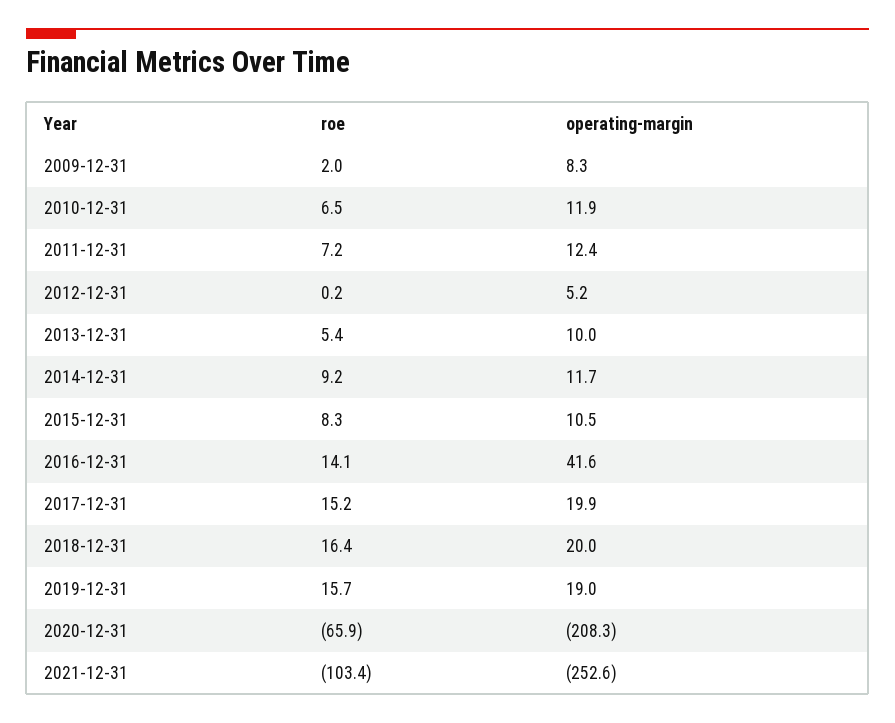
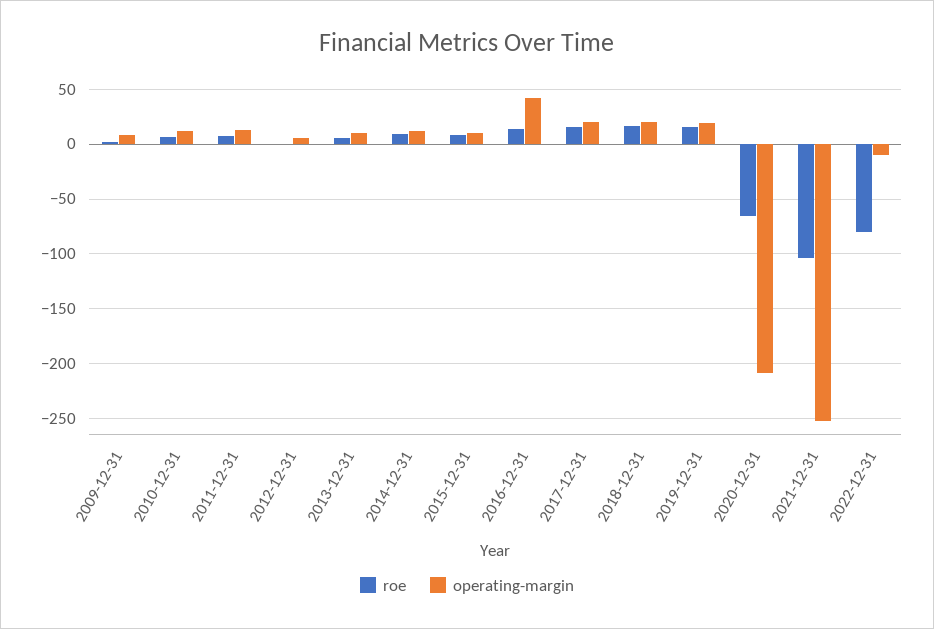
roe, 2022-12-31: none -> -80
operating-margin, 2022-12-31: none -> -10

